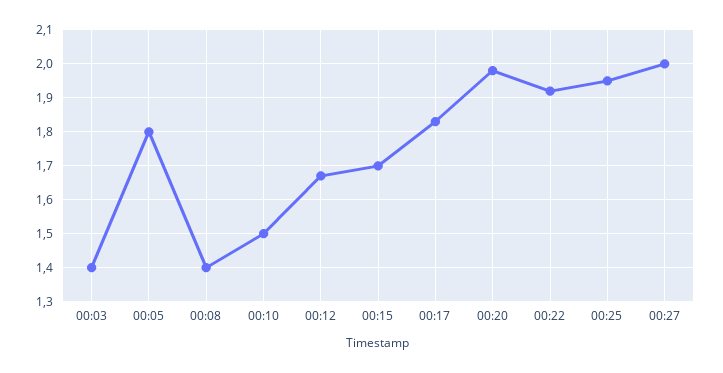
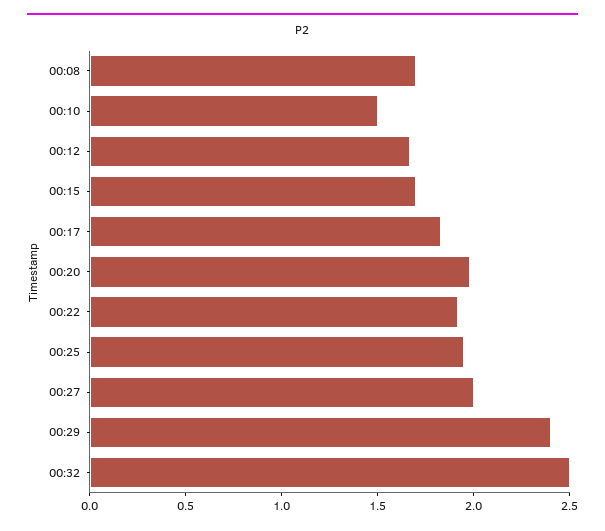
00:03: 1.4 -> none
00:05: 1.8 -> none
00:08: 1.4 -> 1.7
00:29: none -> 2.4
00:32: none -> 2.5

